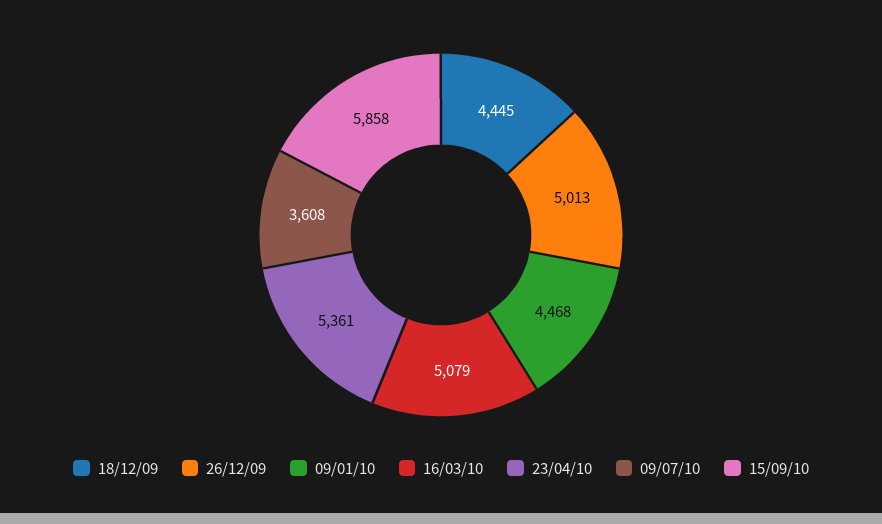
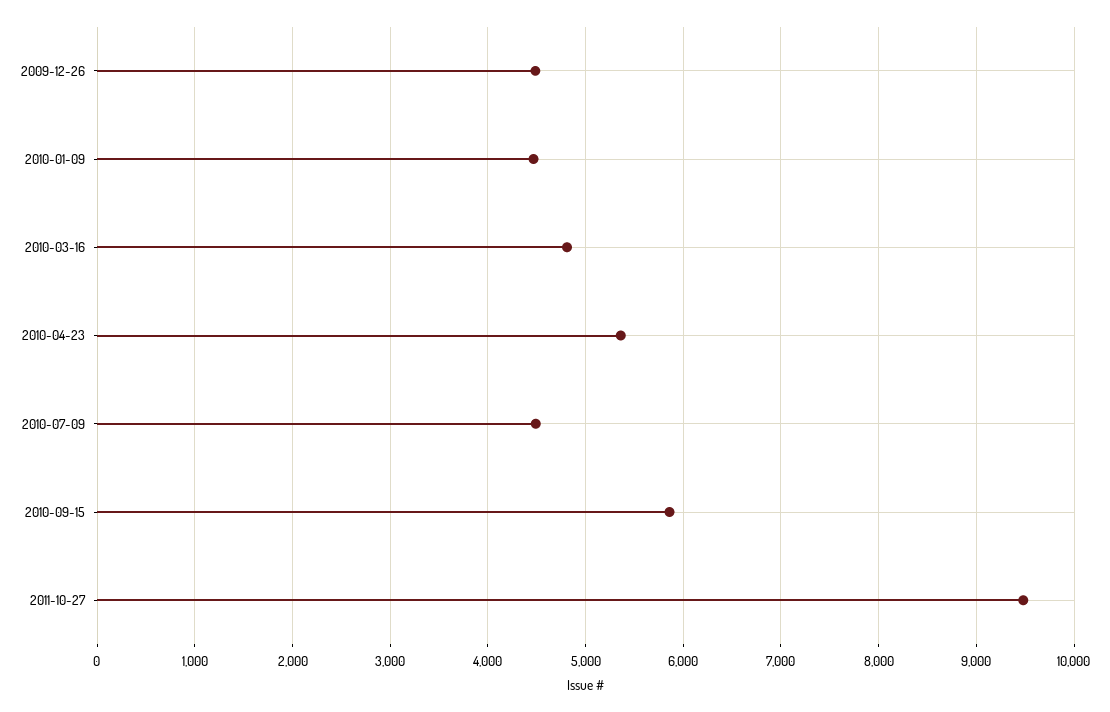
18/12/09: 4445 -> none
26/12/09: 5013 -> 4500
16/03/10: 5079 -> 4800
09/07/10: 3608 -> 4500
2011-10-27: none -> 9500

